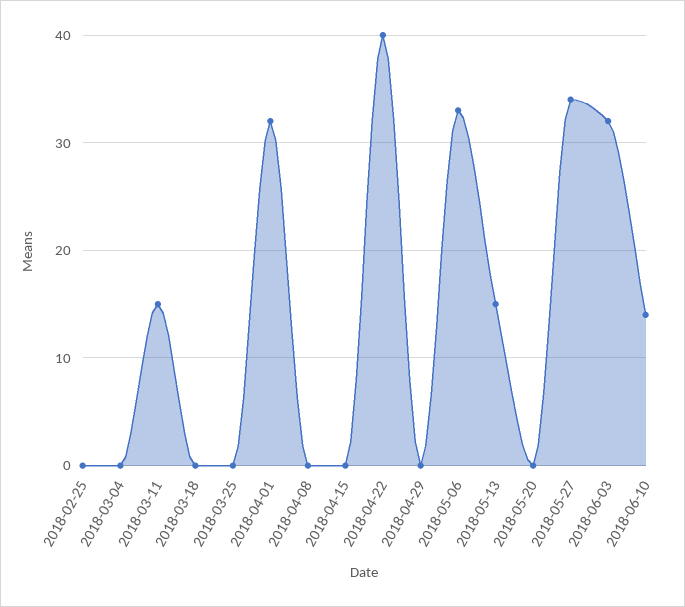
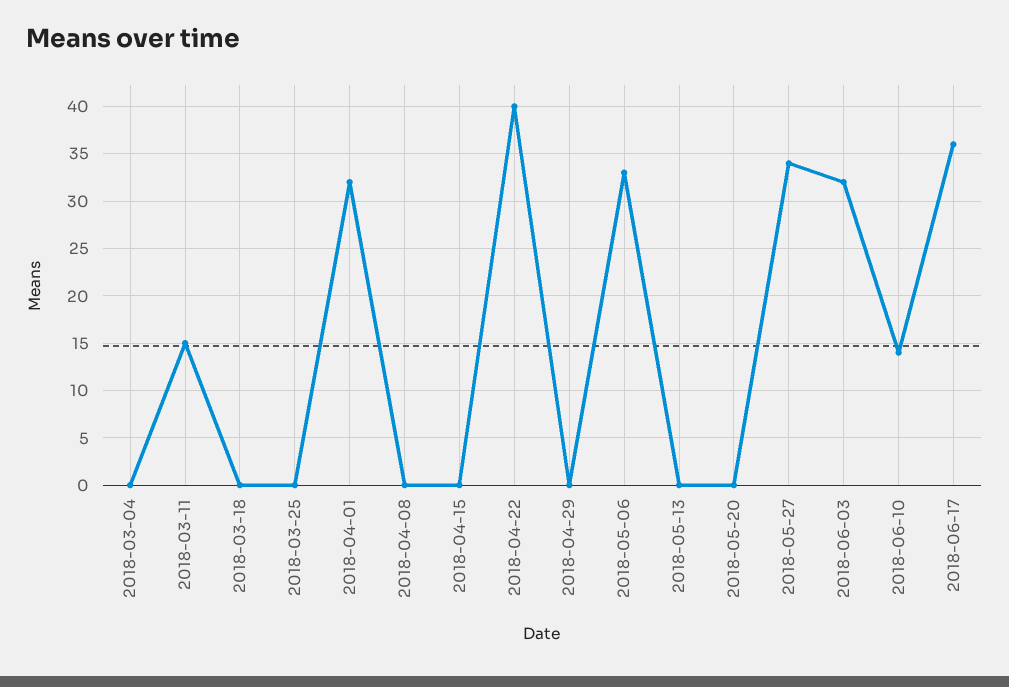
2018-02-25: 0 -> none
2018-05-13: 15 -> 0
2018-06-17: none -> 36

